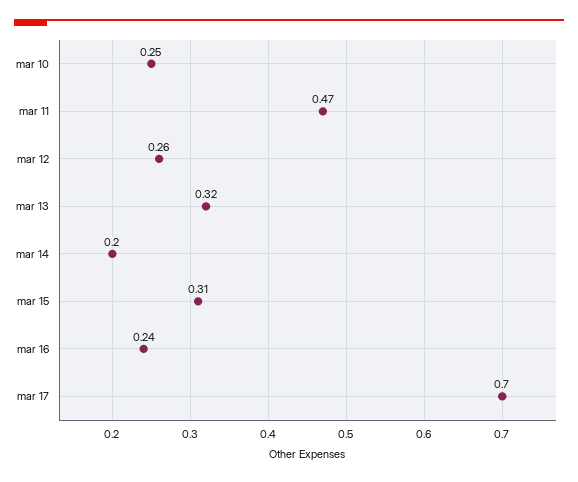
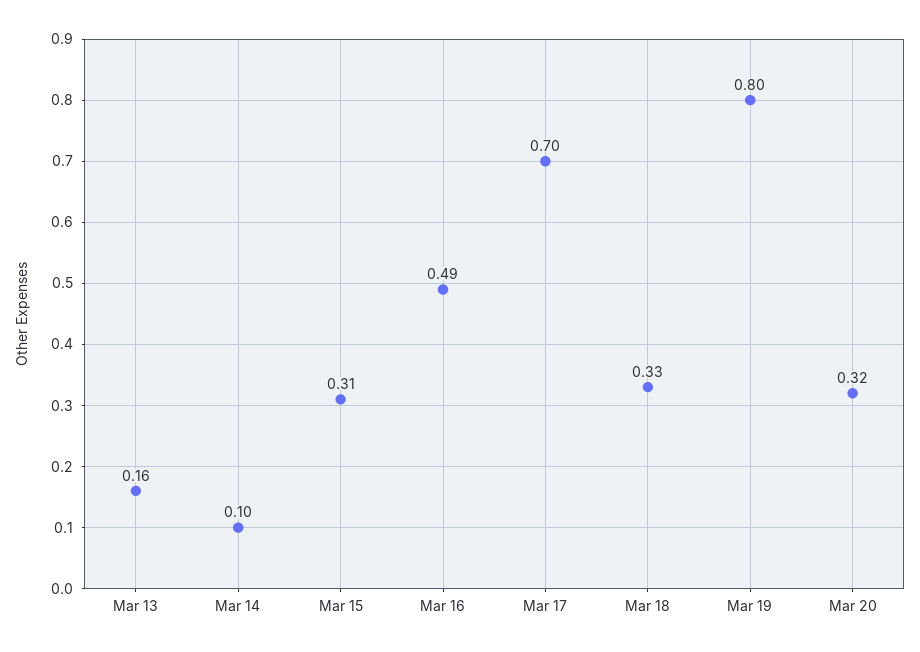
mar 10: 0.25 -> none
mar 11: 0.47 -> none
mar 12: 0.26 -> none
mar 13: 0.32 -> 0.16
mar 14: 0.2 -> 0.1
mar 16: 0.24 -> 0.49
Mar 18: none -> 0.33
Mar 19: none -> 0.8
Mar 20: none -> 0.32

